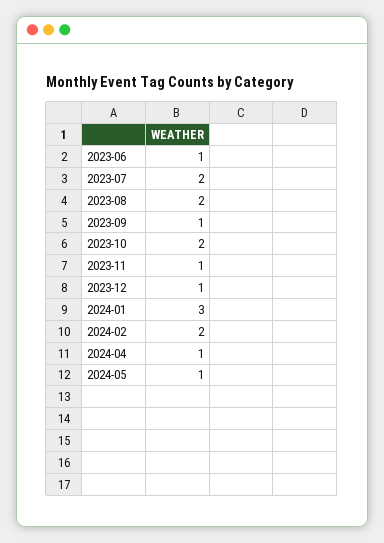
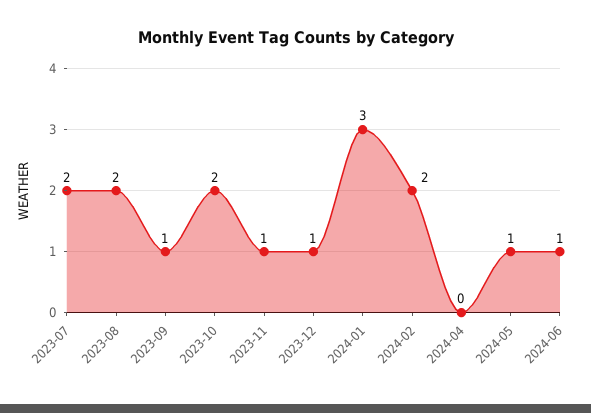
2023-06: 1 -> none
2024-04: 1 -> 0
2024-06: none -> 1

